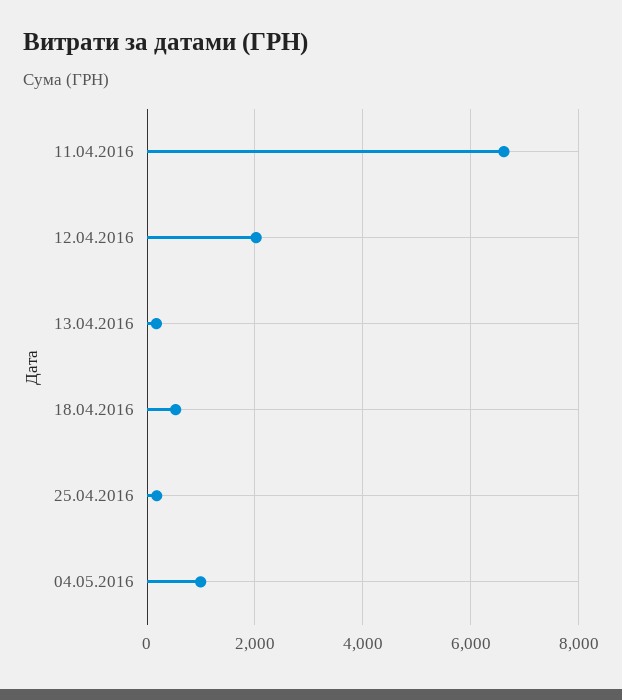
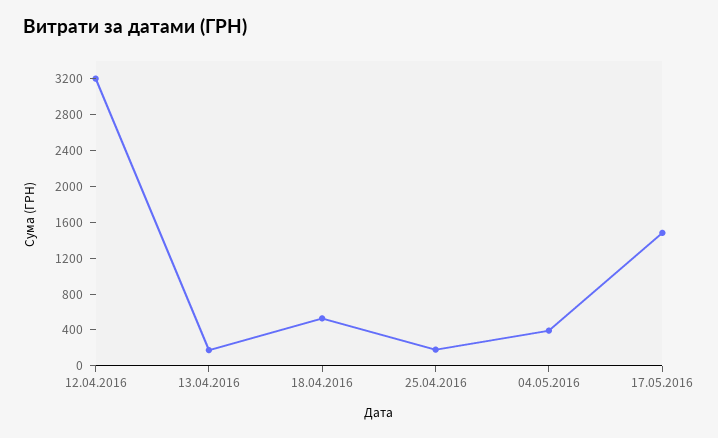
11.04.2016: 6600 -> none
12.04.2016: 2000 -> 3200
04.05.2016: 1000 -> 400
17.05.2016: none -> 1500

